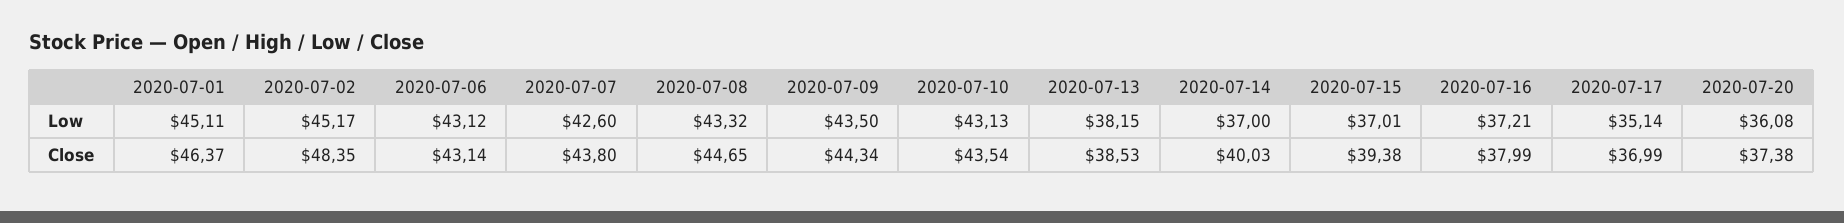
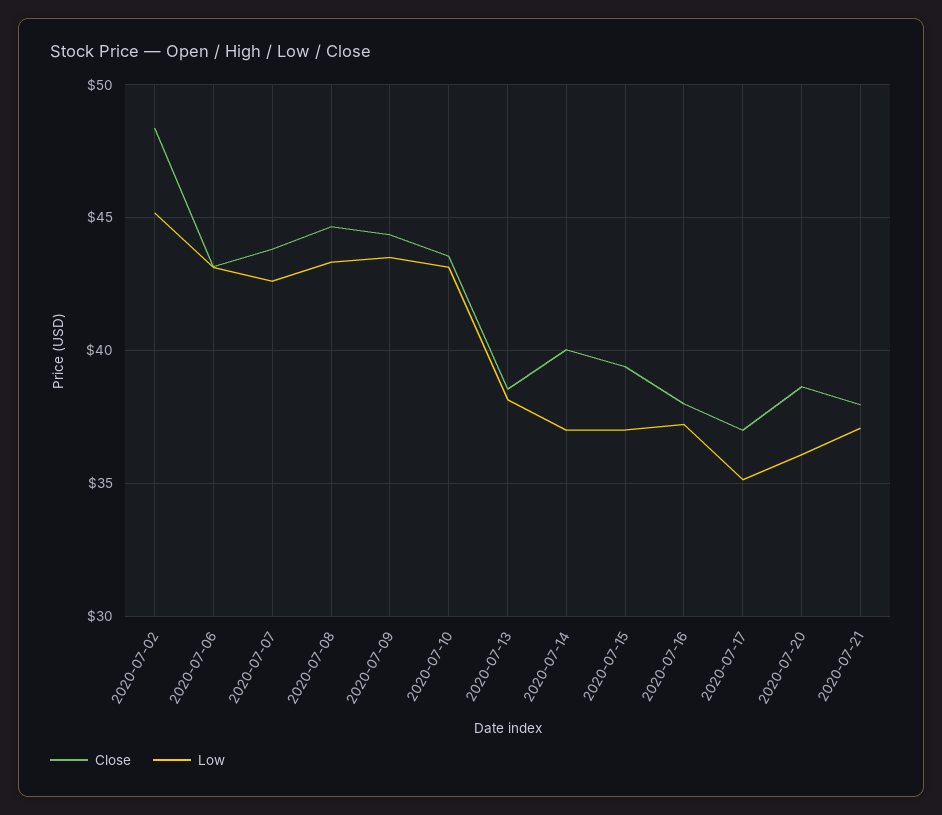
Low, 2020-07-01: 45.11 -> none
Close, 2020-07-01: 46.37 -> none
Close, 2020-07-20: 37.38 -> 38.5
Close, 2020-07-21: none -> 38
Low, 2020-07-21: none -> 37

